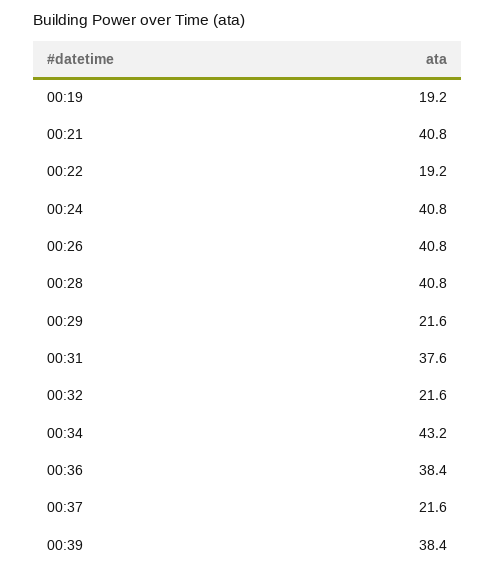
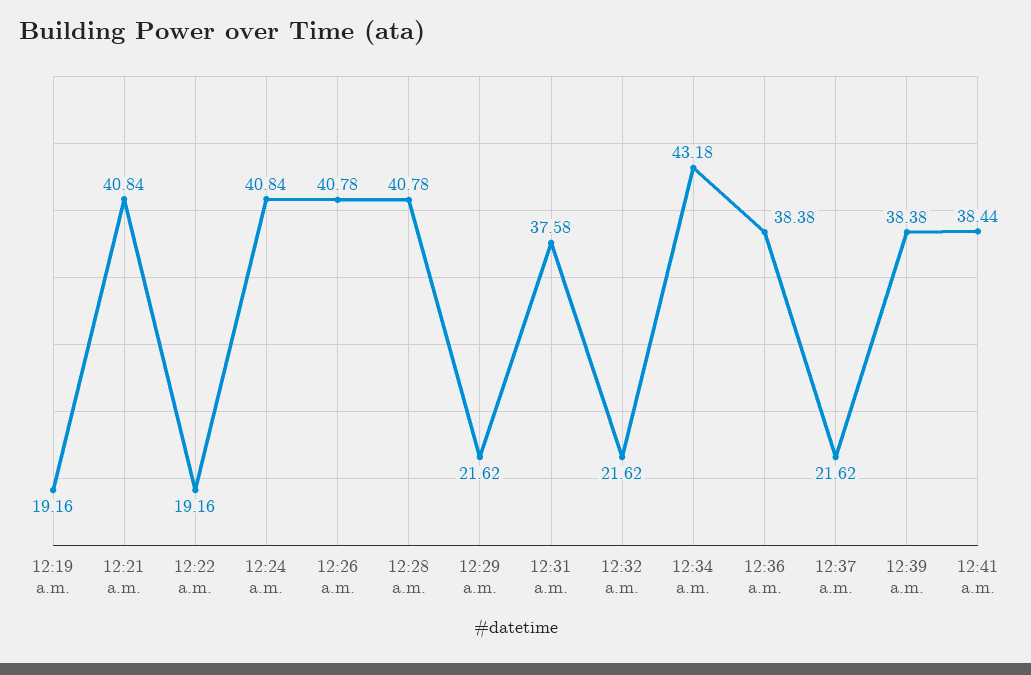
12:41 a.m.: none -> 38.44

